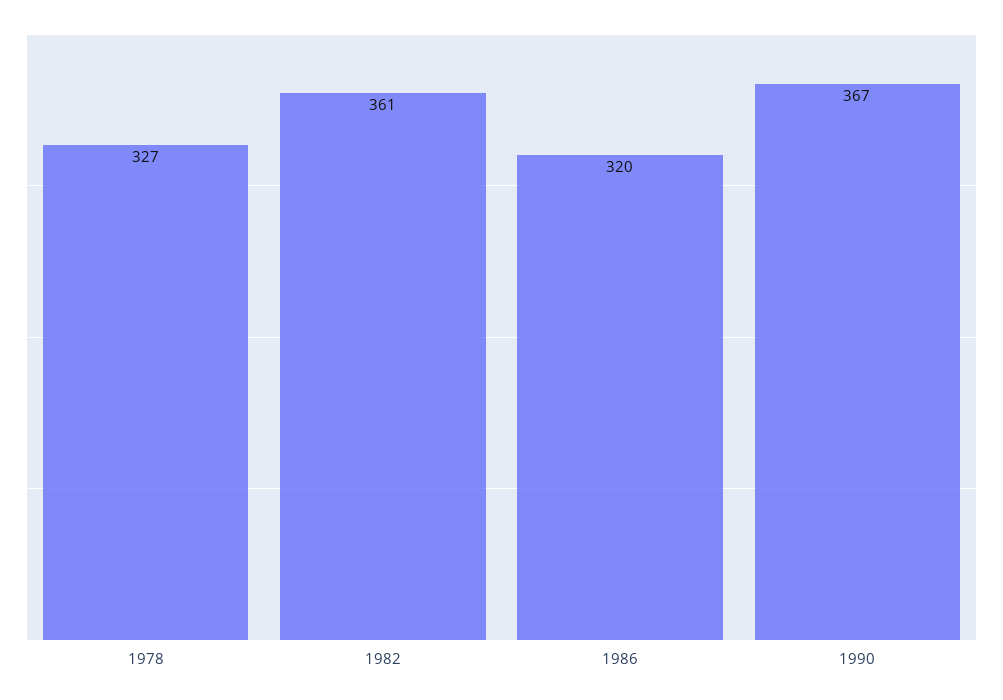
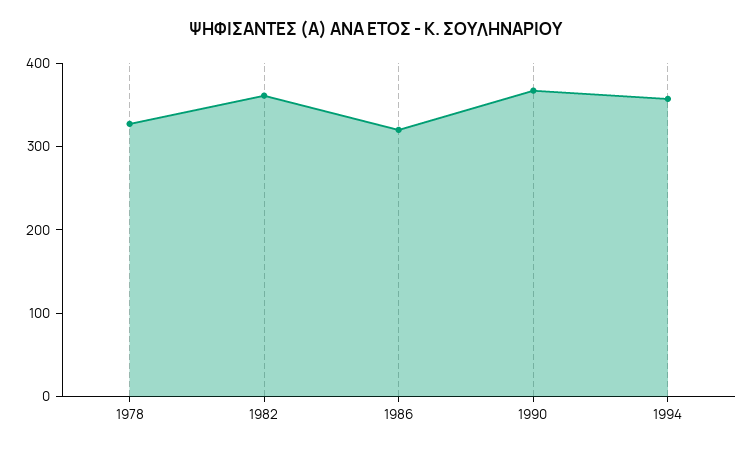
1994: none -> 360

